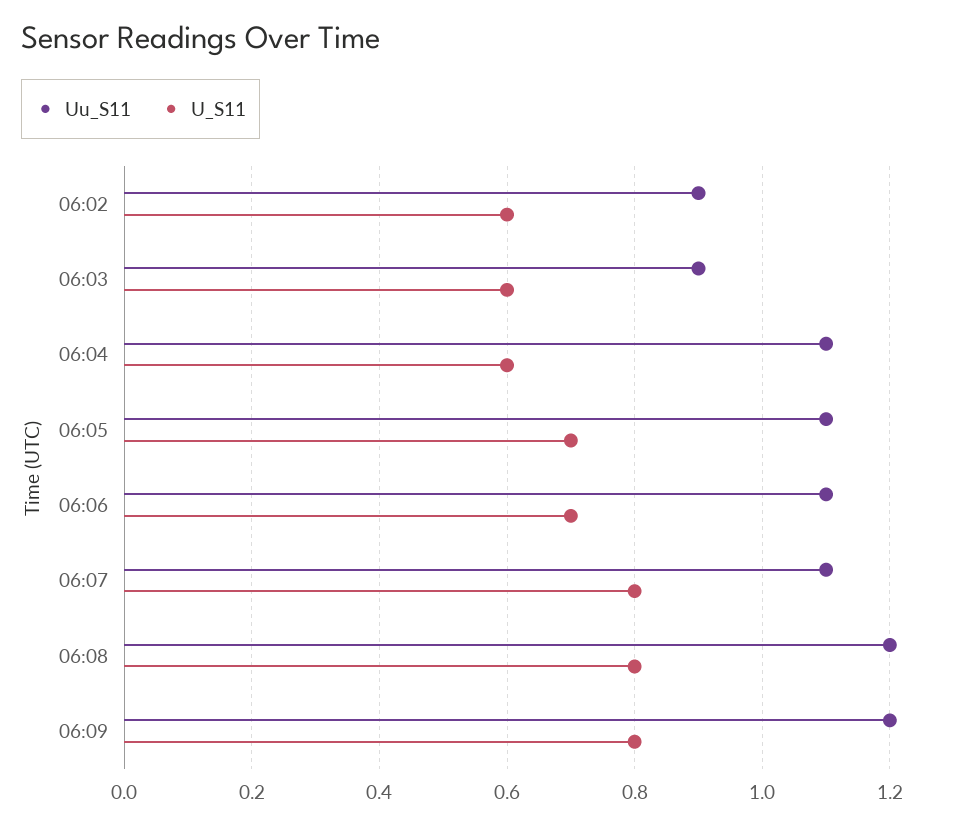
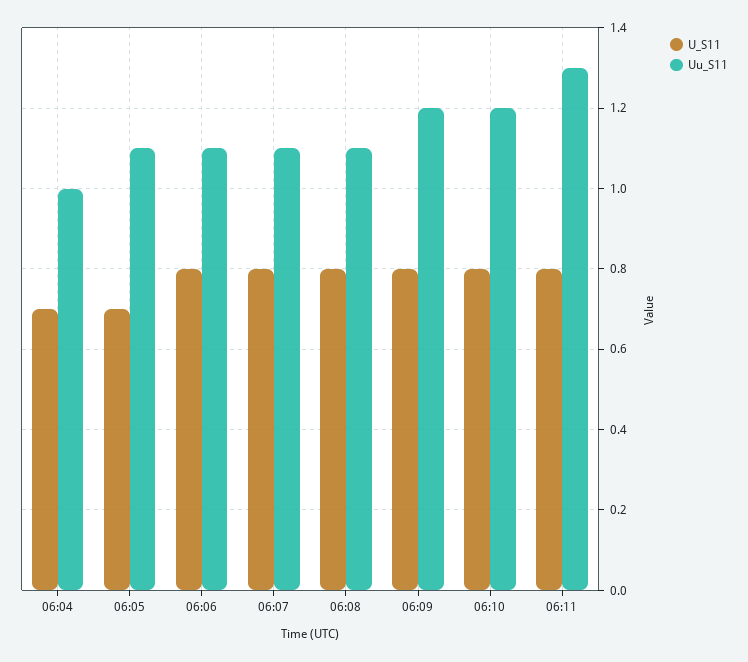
Uu_S11, 06:02: 0.9 -> none
U_S11, 06:02: 0.6 -> none
Uu_S11, 06:03: 0.9 -> none
U_S11, 06:03: 0.6 -> none
Uu_S11, 06:04: 1.1 -> 1
U_S11, 06:04: 0.6 -> 0.7
U_S11, 06:06: 0.7 -> 0.8
Uu_S11, 06:08: 1.2 -> 1.1
U_S11, 06:10: none -> 0.8
Uu_S11, 06:10: none -> 1.2
U_S11, 06:11: none -> 0.8
Uu_S11, 06:11: none -> 1.3

